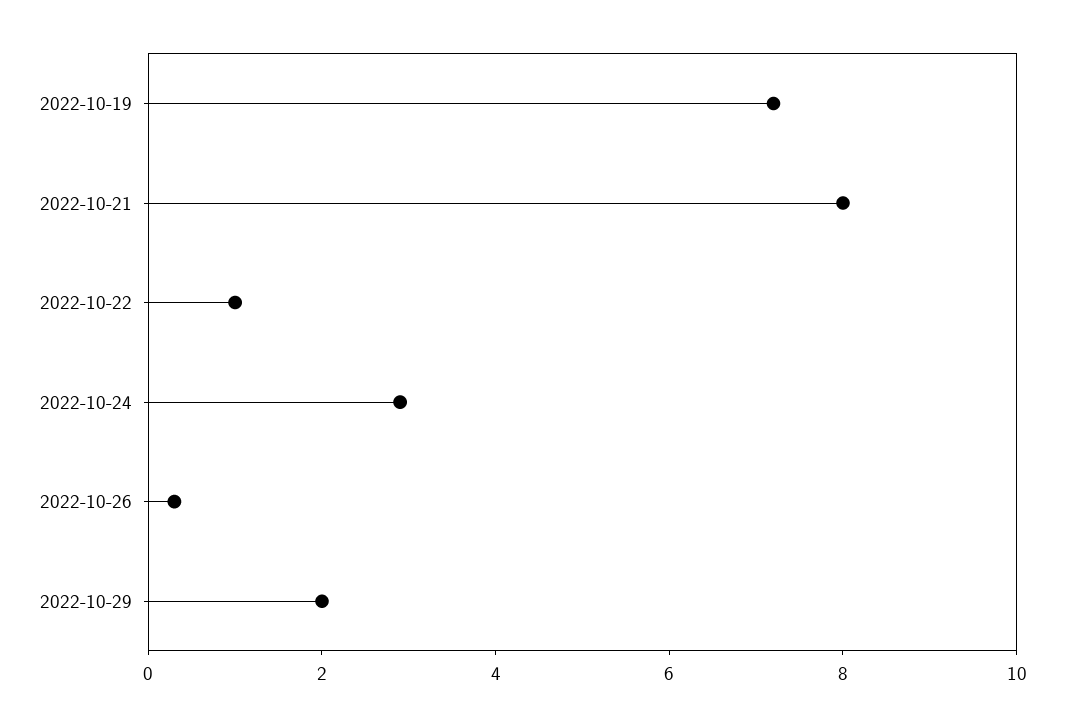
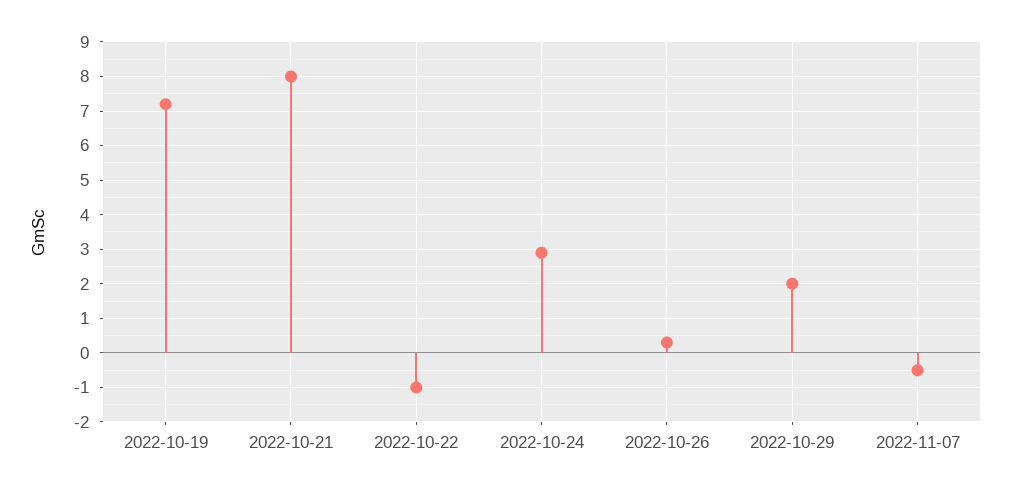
2022-10-22: 1 -> -1
2022-11-07: none -> -0.5

